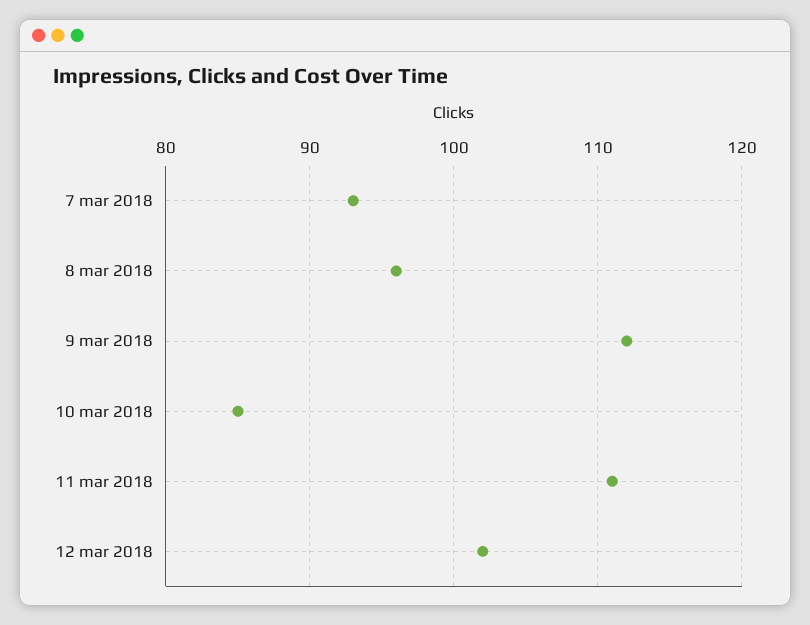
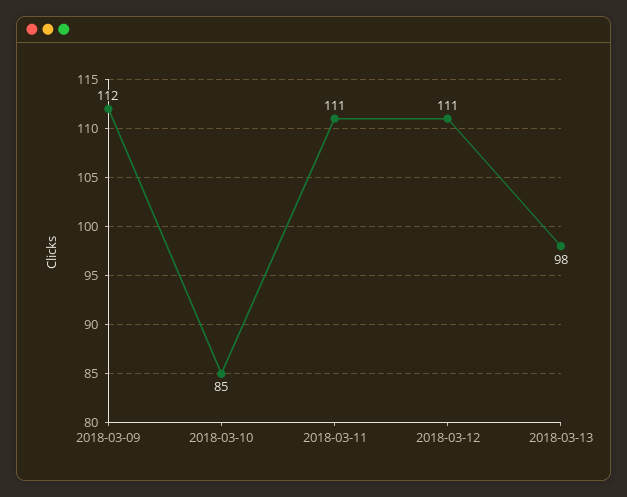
7 mar 2018: 93 -> none
8 mar 2018: 96 -> none
12 mar 2018: 102 -> 111
2018-03-13: none -> 98

